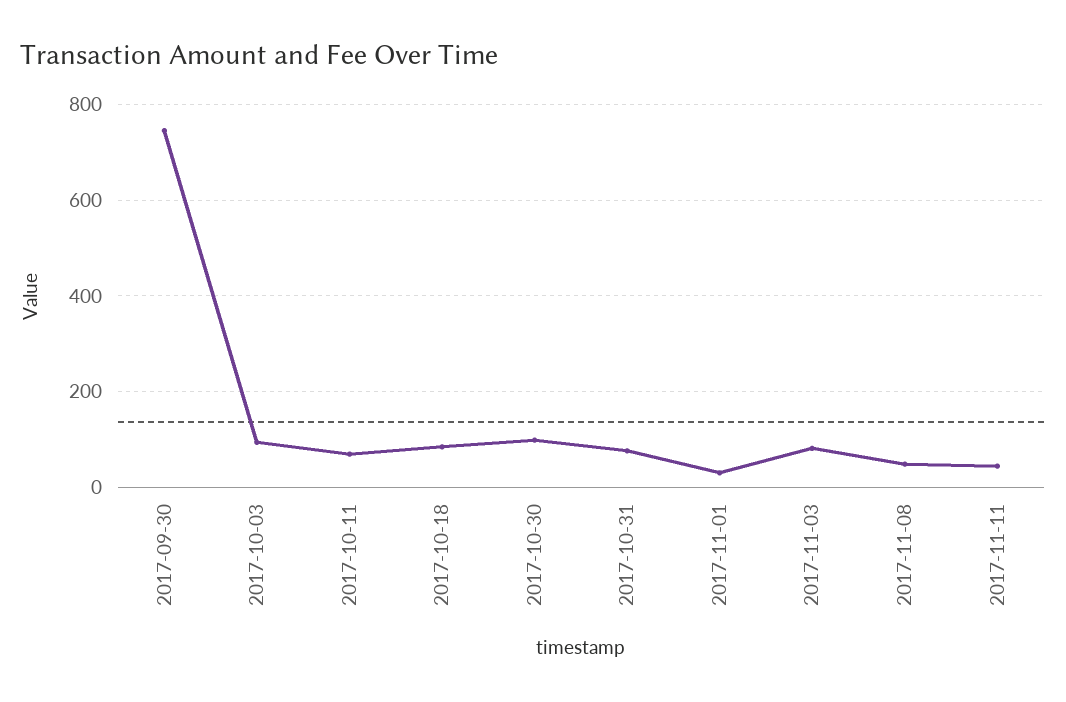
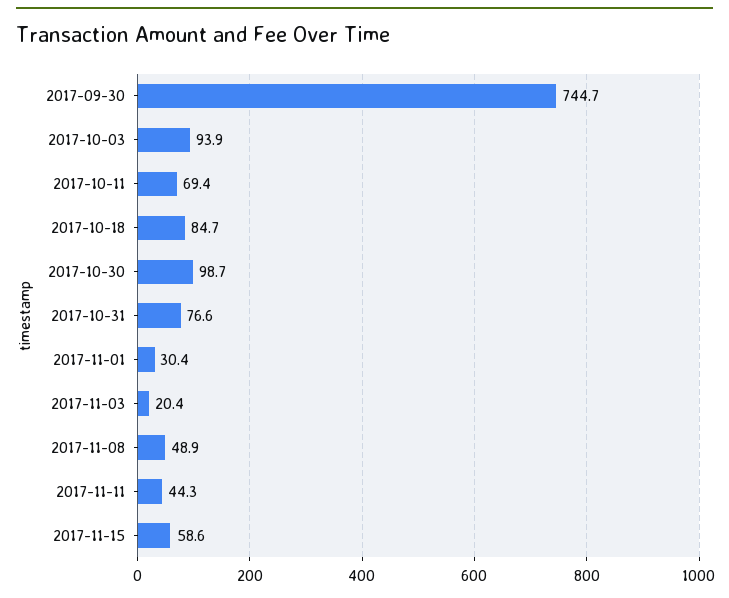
2017-11-03: 80 -> 20.4
2017-11-15: none -> 58.6

